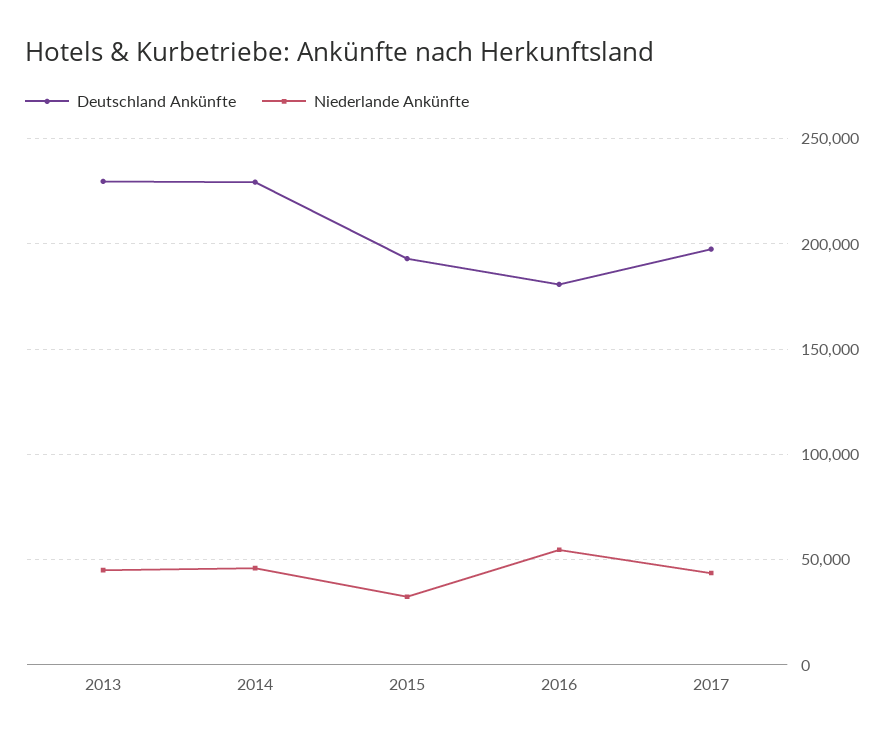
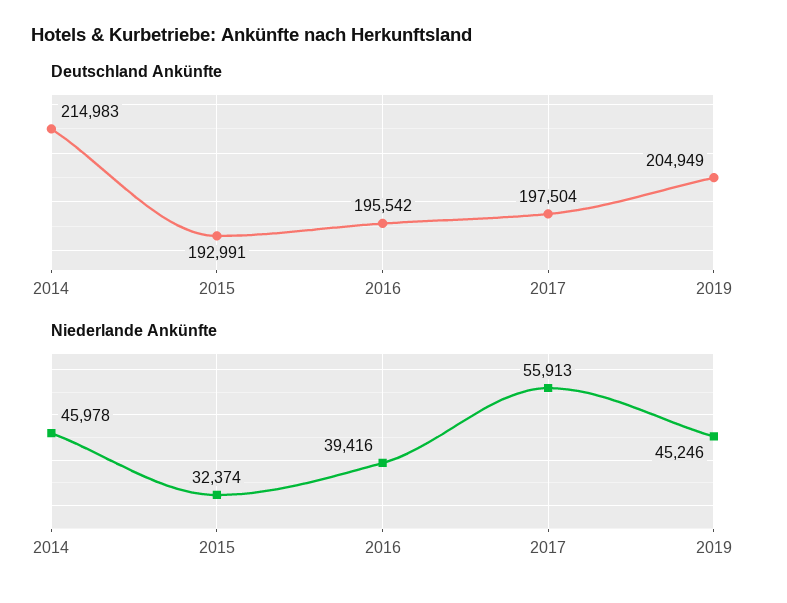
Deutschland Ankünfte, 2013: 230000 -> none
Niederlande Ankünfte, 2013: 45000 -> none
Deutschland Ankünfte, 2014: 230000 -> 214983
Deutschland Ankünfte, 2016: 180000 -> 195542
Niederlande Ankünfte, 2016: 55000 -> 39416
Niederlande Ankünfte, 2017: 45000 -> 55913
Deutschland Ankünfte, 2019: none -> 204949
Niederlande Ankünfte, 2019: none -> 45246

